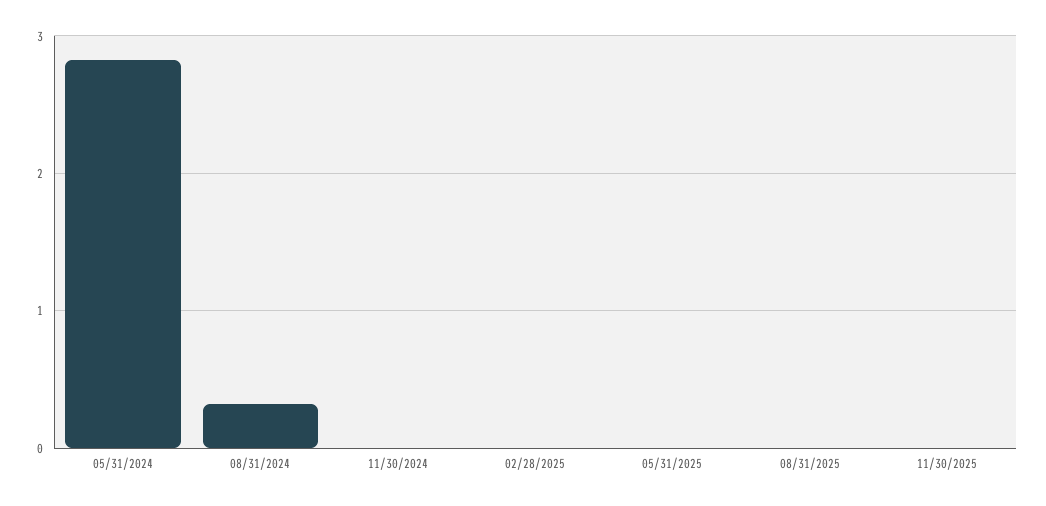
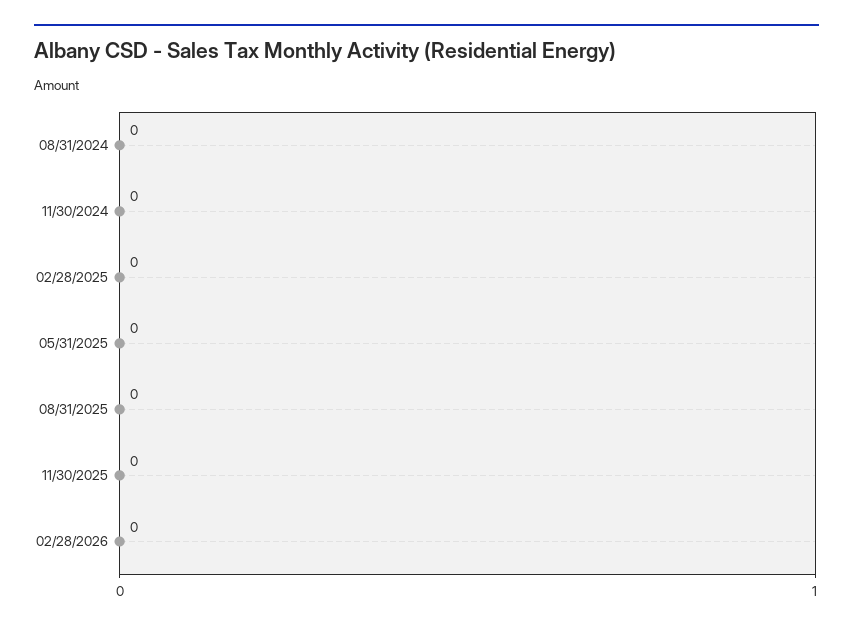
05/31/2024: 2.8 -> none
08/31/2024: 0.3 -> 0
02/28/2026: none -> 0

